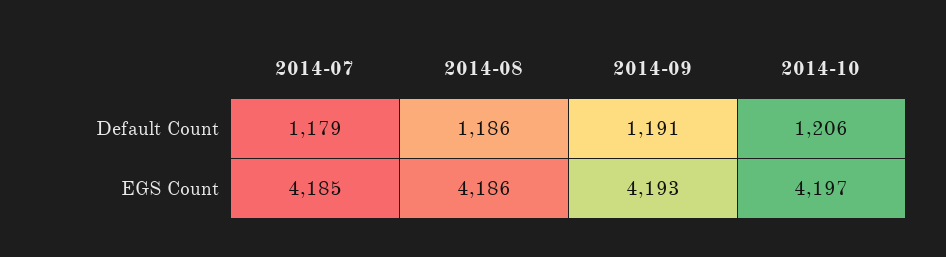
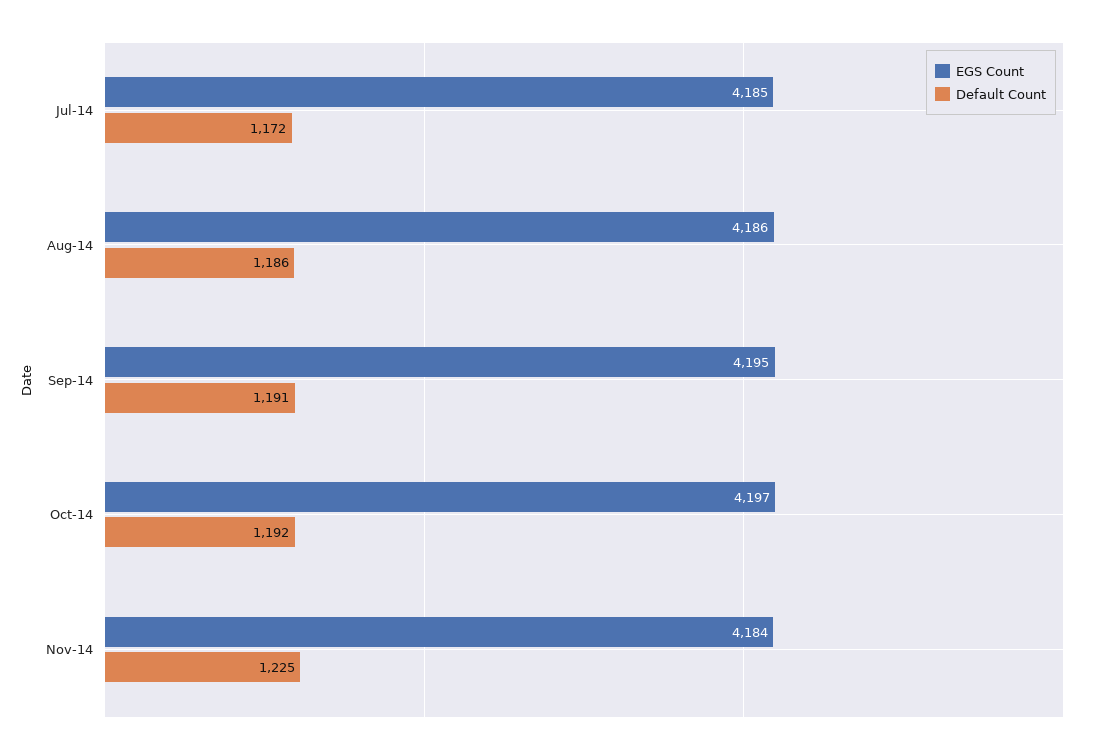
Default Count, 2014-07: 1179 -> 1172
Default Count, 2014-10: 1206 -> 1192
EGS Count, 2014-09: 4193 -> 4195
EGS Count, Nov-14: none -> 4184
Default Count, Nov-14: none -> 1225

